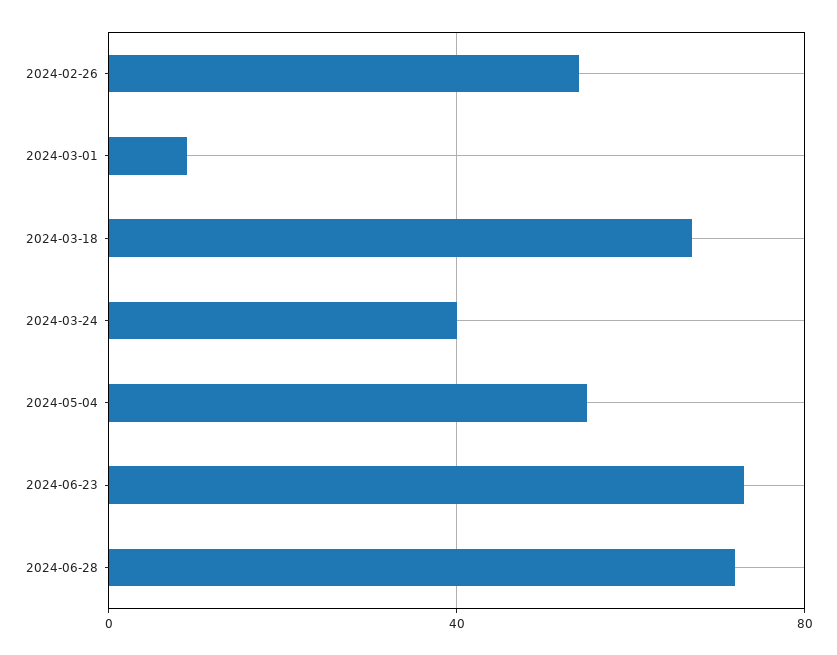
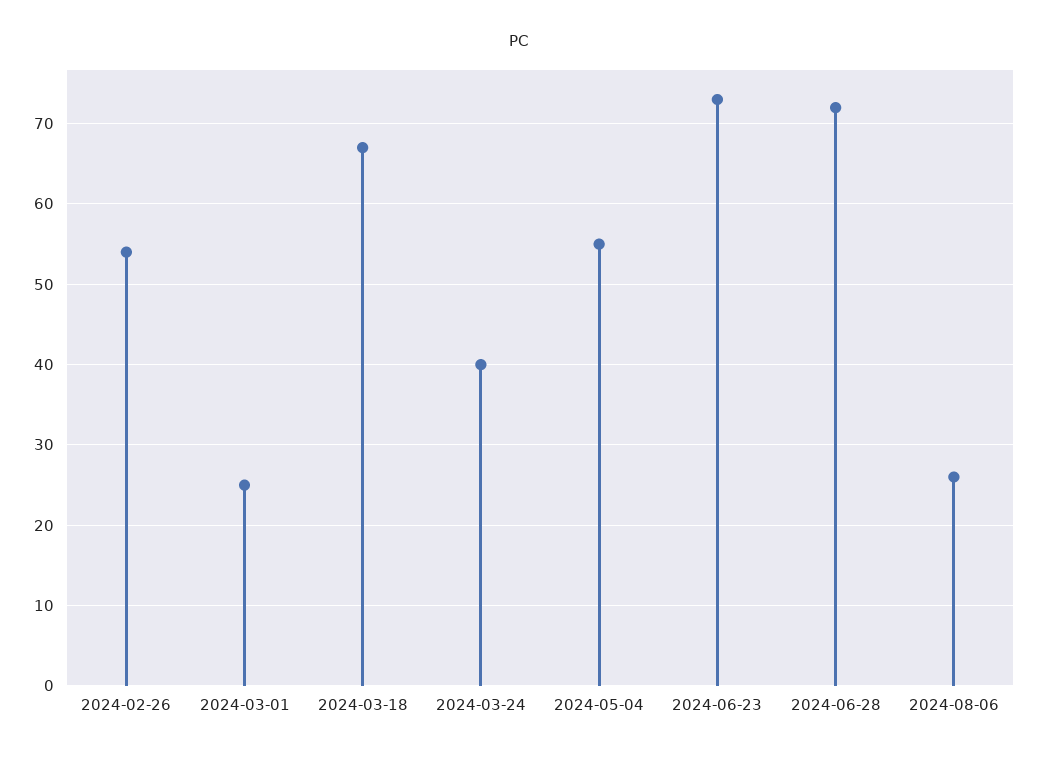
2024-03-01: 10 -> 25
2024-08-06: none -> 26

